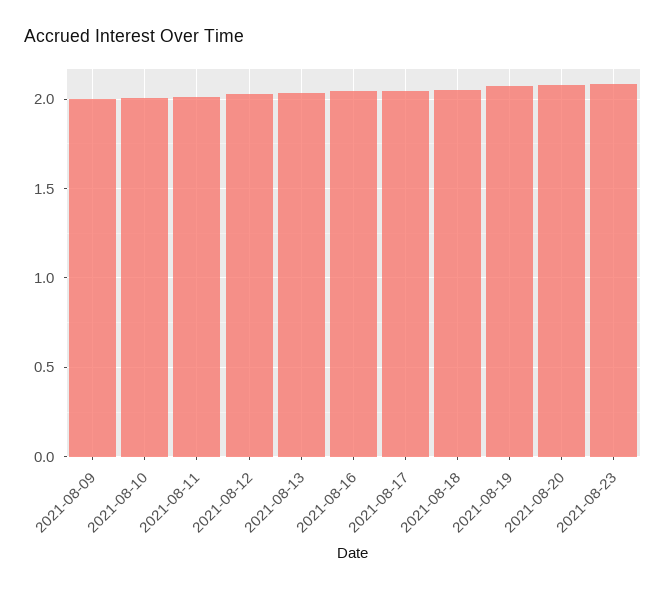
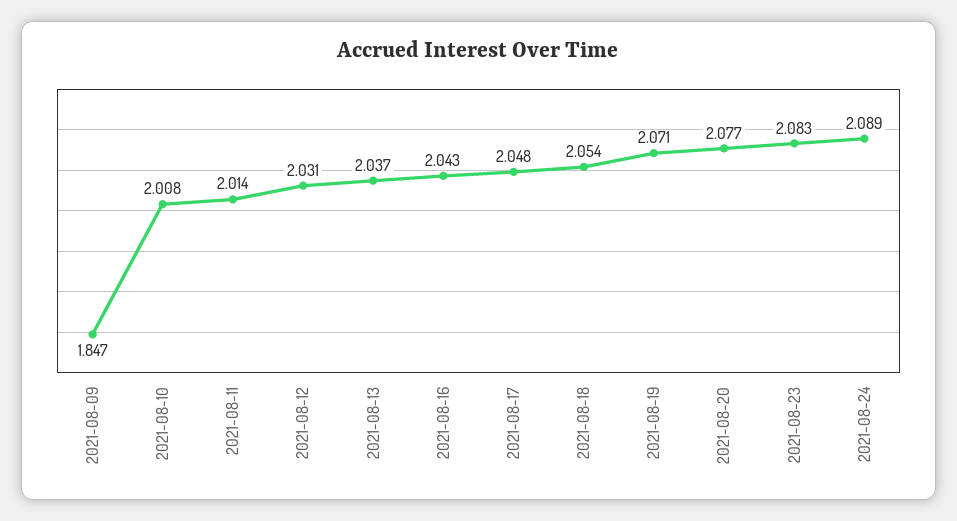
2021-08-09: 2 -> 1.847
2021-08-24: none -> 2.089

